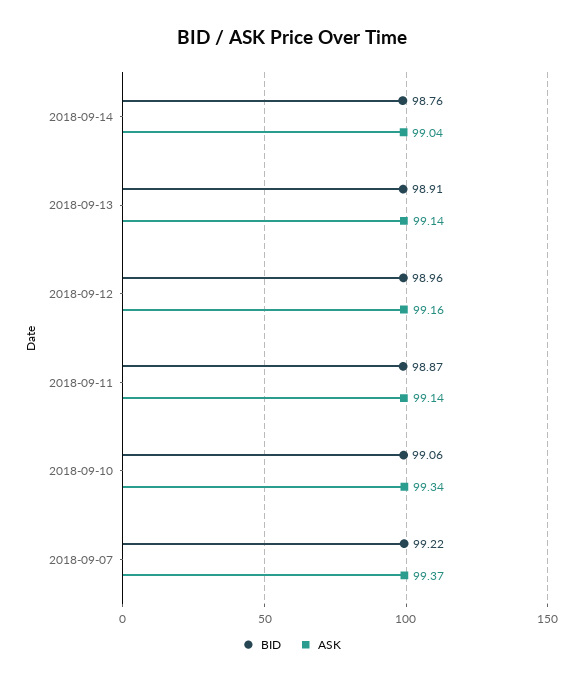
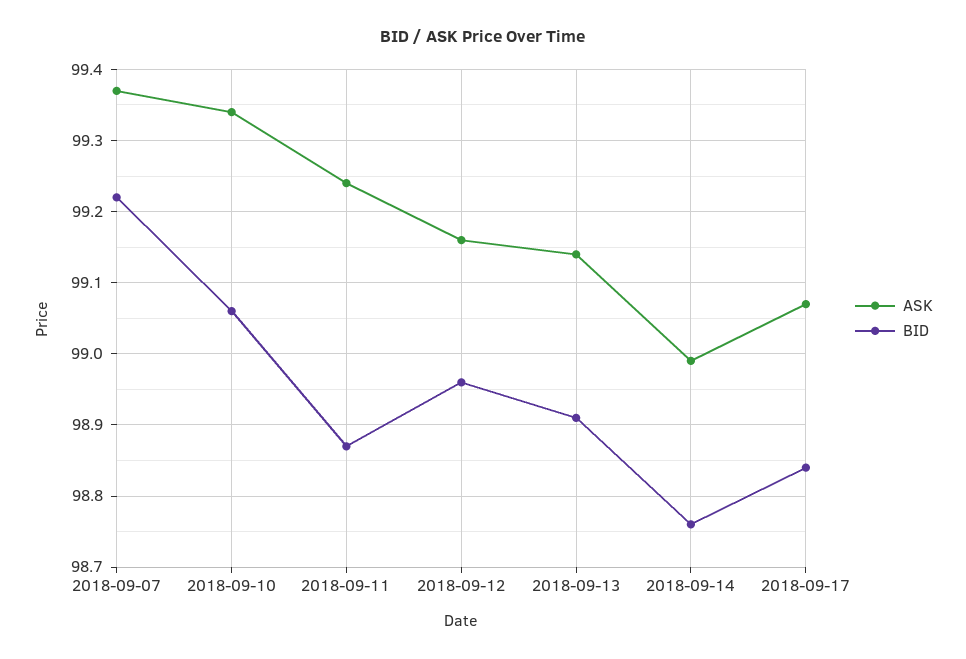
ASK, 2018-09-14: 99.04 -> 98.99
ASK, 2018-09-11: 99.14 -> 99.24
ASK, 2018-09-17: none -> 99.07
BID, 2018-09-17: none -> 98.84

